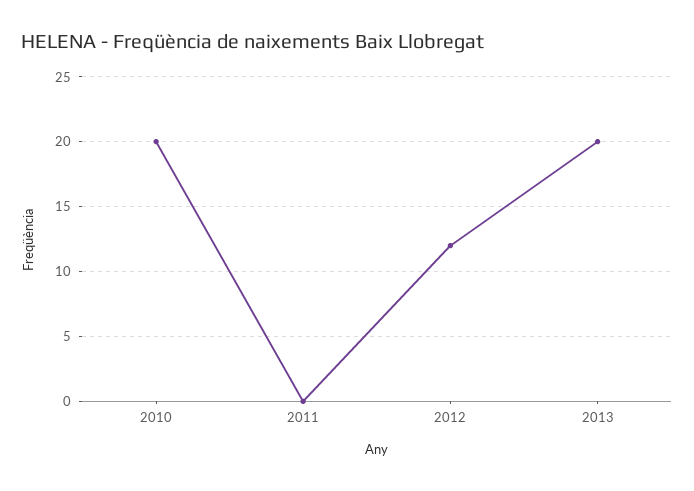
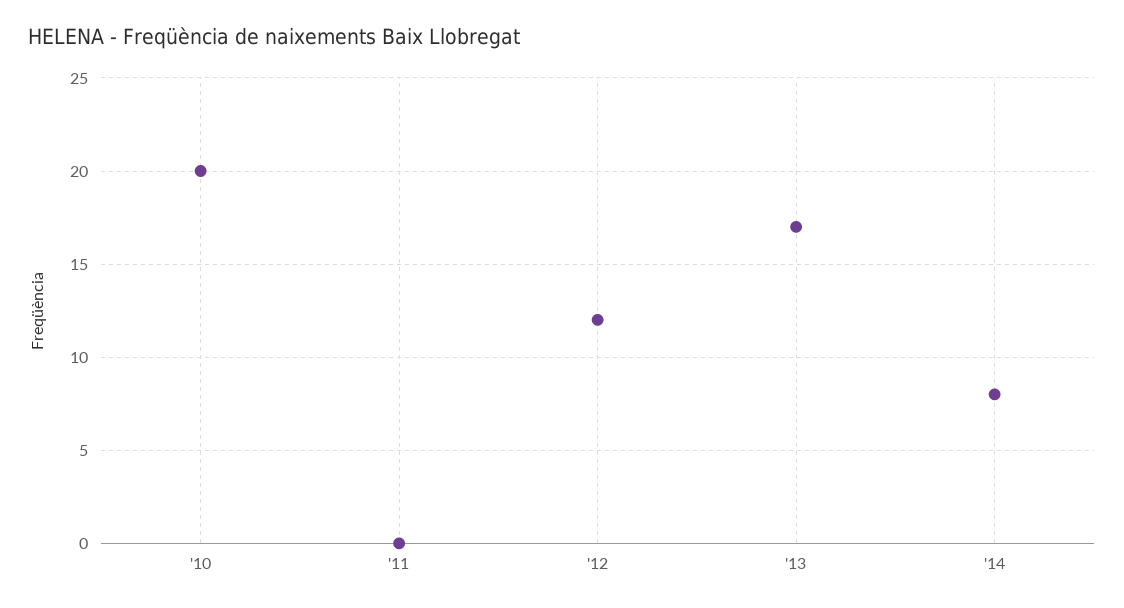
2013: 20 -> 17
'14: none -> 8

